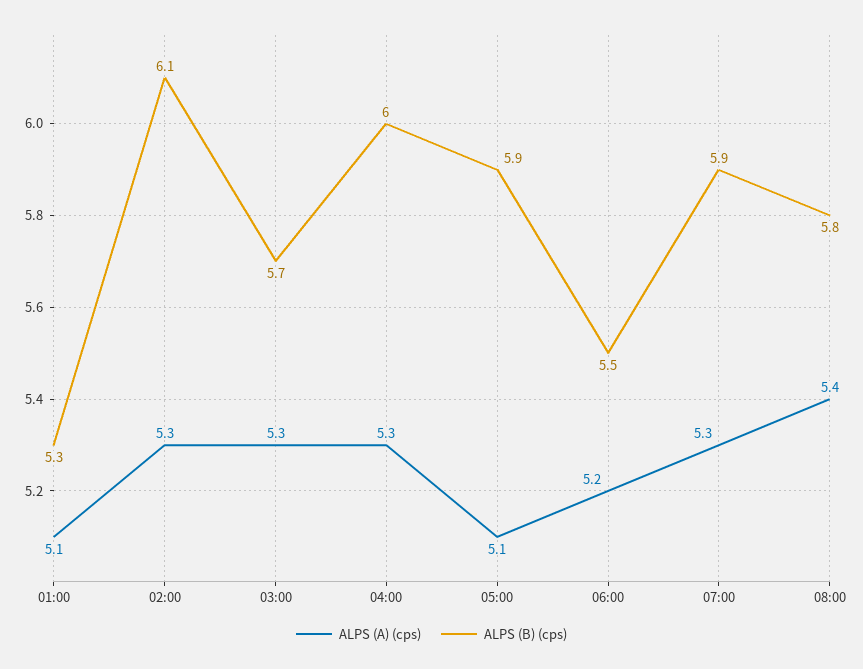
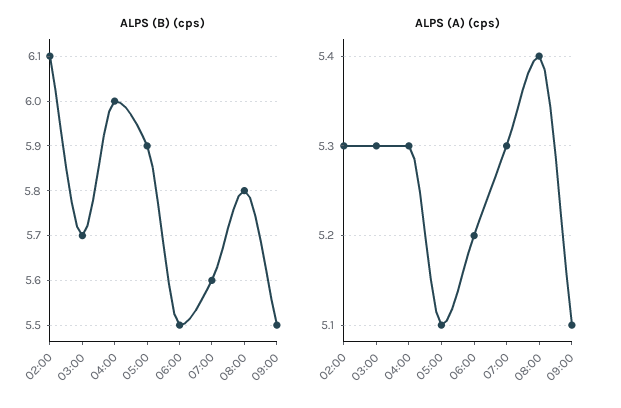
ALPS (A) (cps), 01:00: 5.1 -> none
ALPS (B) (cps), 01:00: 5.3 -> none
ALPS (B) (cps), 07:00: 5.9 -> 5.6
ALPS (B) (cps), 09:00: none -> 5.5
ALPS (A) (cps), 09:00: none -> 5.1

